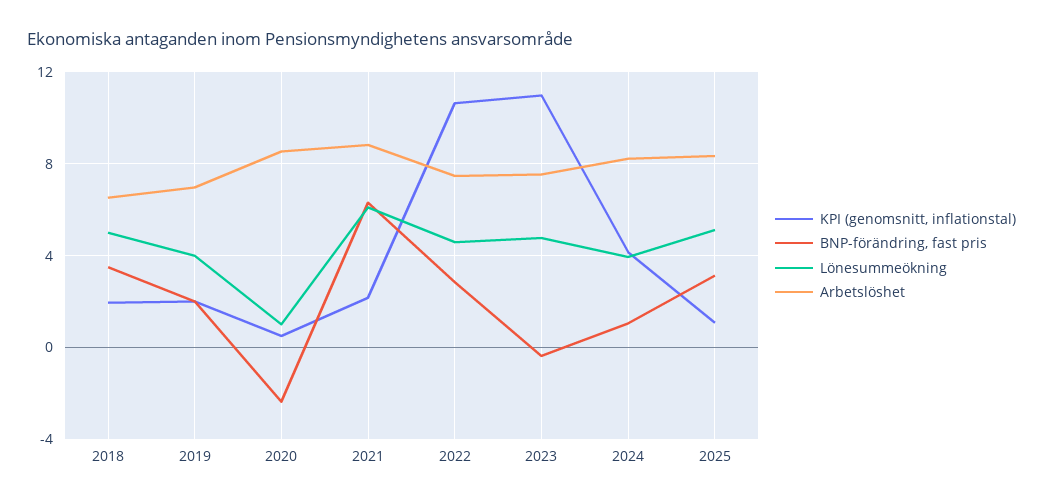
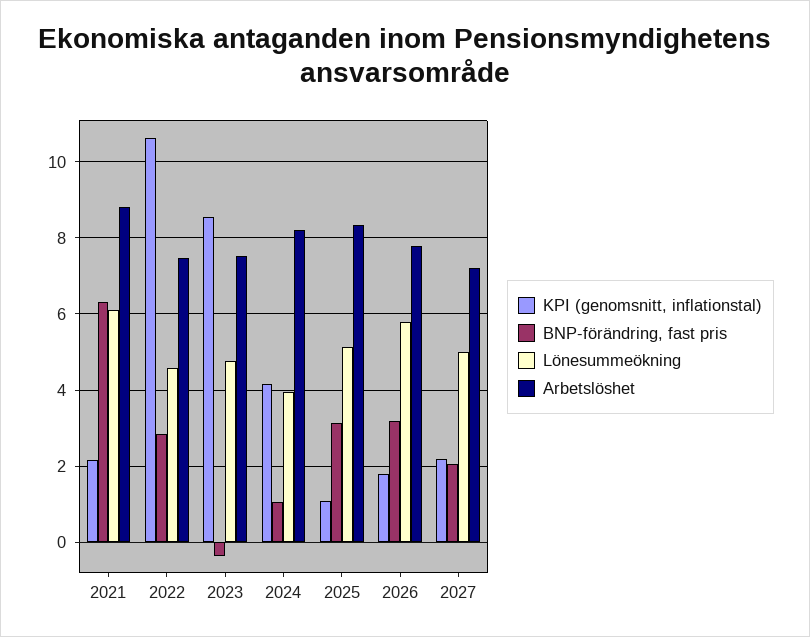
KPI (genomsnitt, inflationstal), 2018: 2 -> none
BNP-förändring, fast pris, 2018: 3.5 -> none
Lönesummeökning, 2018: 5 -> none
Arbetslöshet, 2018: 6.5 -> none
KPI (genomsnitt, inflationstal), 2019: 2 -> none
BNP-förändring, fast pris, 2019: 2 -> none
Lönesummeökning, 2019: 4 -> none
Arbetslöshet, 2019: 7 -> none
KPI (genomsnitt, inflationstal), 2020: 0.5 -> none
BNP-förändring, fast pris, 2020: -2.5 -> none
Lönesummeökning, 2020: 1 -> none
Arbetslöshet, 2020: 8.5 -> none
KPI (genomsnitt, inflationstal), 2023: 11 -> 8.6
KPI (genomsnitt, inflationstal), 2026: none -> 1.8
BNP-förändring, fast pris, 2026: none -> 3.2
Lönesummeökning, 2026: none -> 5.8
Arbetslöshet, 2026: none -> 7.8
KPI (genomsnitt, inflationstal), 2027: none -> 2.2
BNP-förändring, fast pris, 2027: none -> 2
Lönesummeökning, 2027: none -> 5
Arbetslöshet, 2027: none -> 7.2

